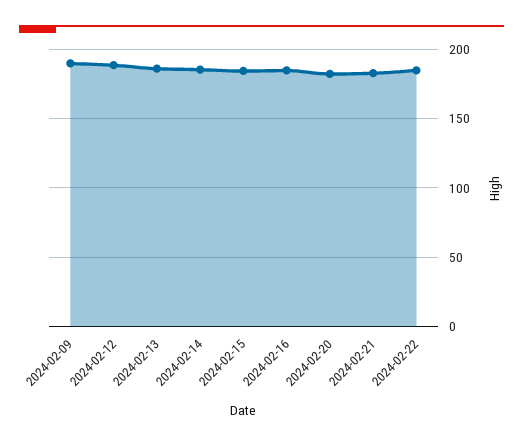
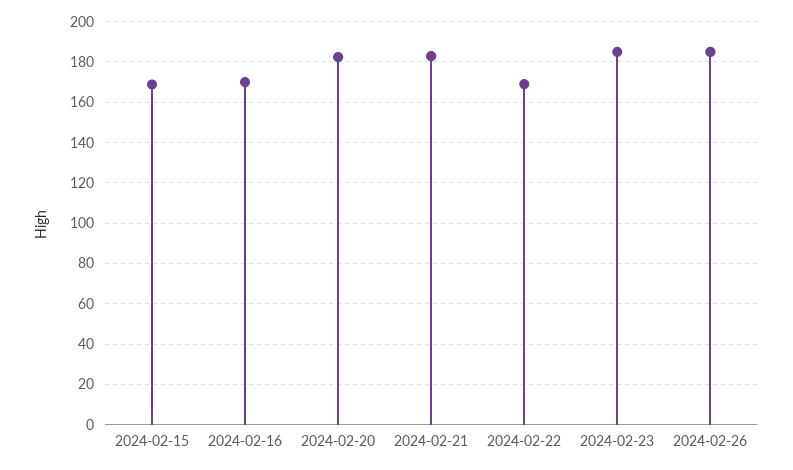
2024-02-09: 190 -> none
2024-02-12: 190 -> none
2024-02-13: 185 -> none
2024-02-14: 185 -> none
2024-02-15: 185 -> 170
2024-02-16: 185 -> 170
2024-02-22: 185 -> 170
2024-02-23: none -> 185
2024-02-26: none -> 185

